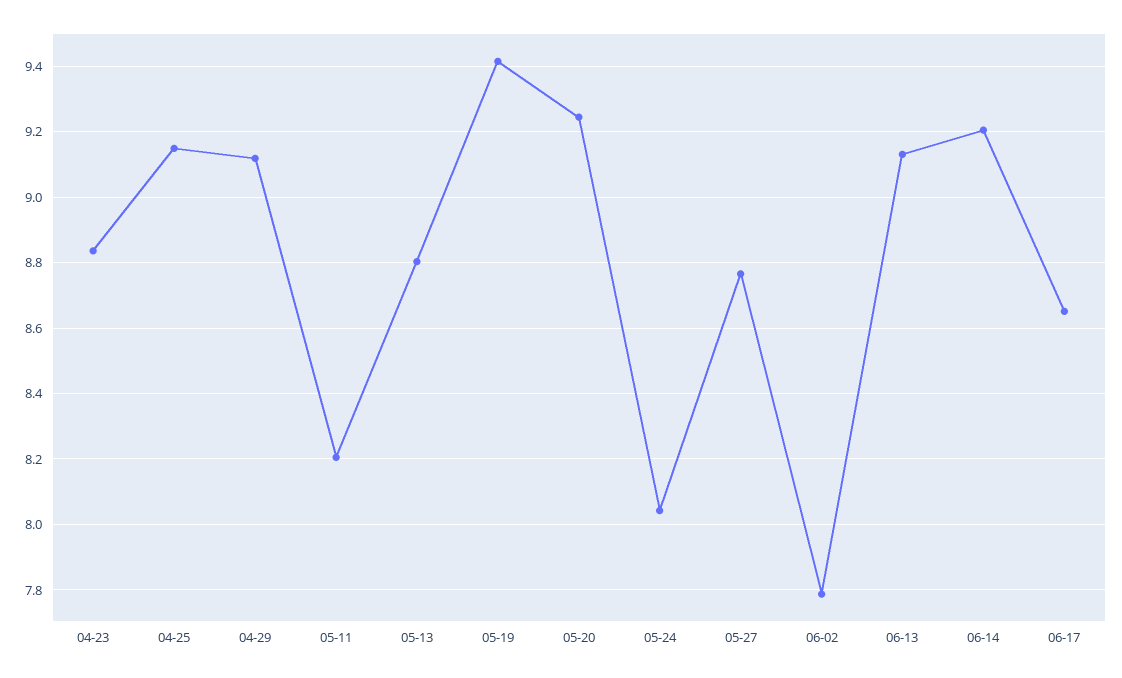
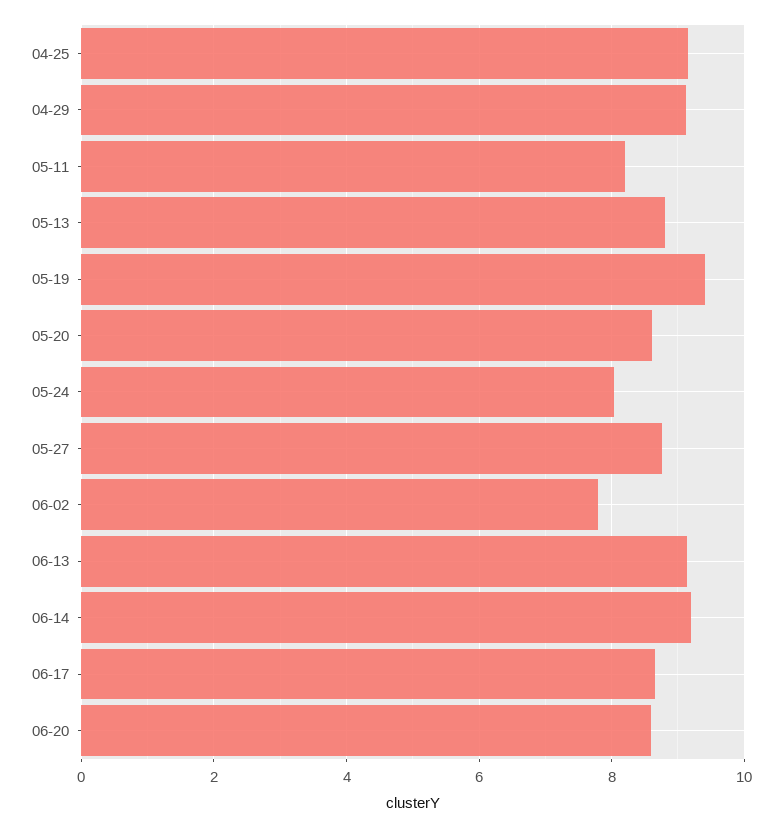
04-23: 8.84 -> none
05-20: 9.24 -> 8.6
06-20: none -> 8.6

